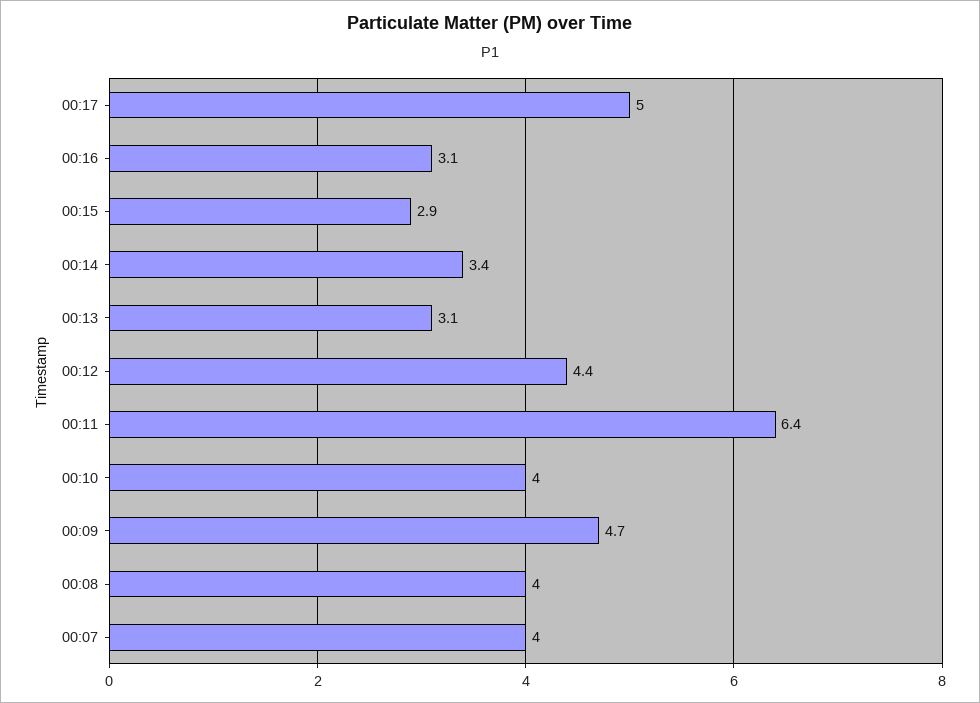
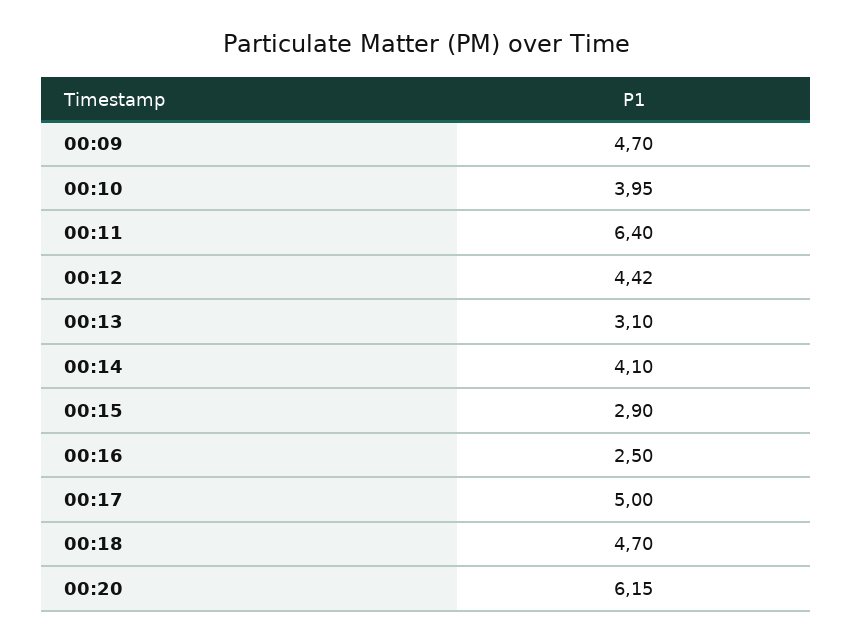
00:16: 3.1 -> 2.5
00:14: 3.4 -> 4.1
00:08: 4 -> none
00:07: 4 -> none
00:18: none -> 4.7
00:20: none -> 6.15

